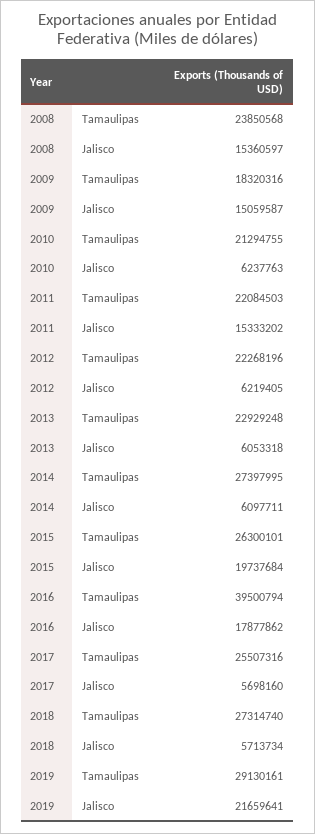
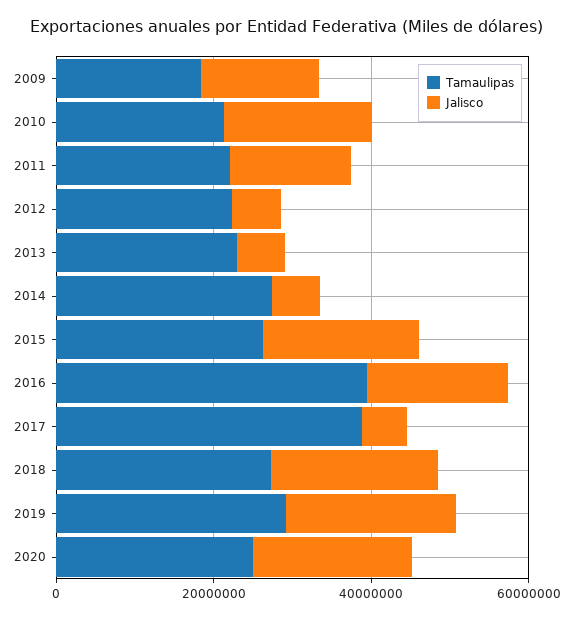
Tamaulipas, 2008: 23850568 -> none
Jalisco, 2008: 15360597 -> none
Jalisco, 2010: 6237763 -> 20000000
Tamaulipas, 2017: 25507316 -> 40000000
Jalisco, 2018: 5713734 -> 20000000
Tamaulipas, 2020: none -> 25000000
Jalisco, 2020: none -> 20000000

